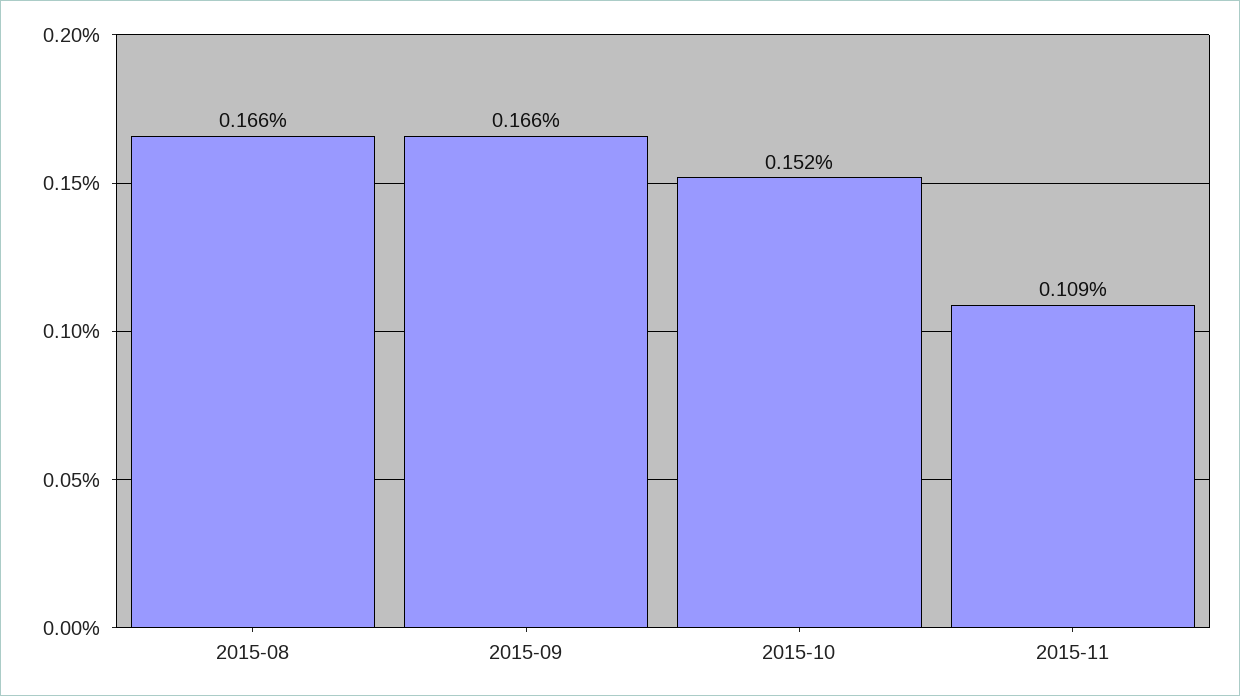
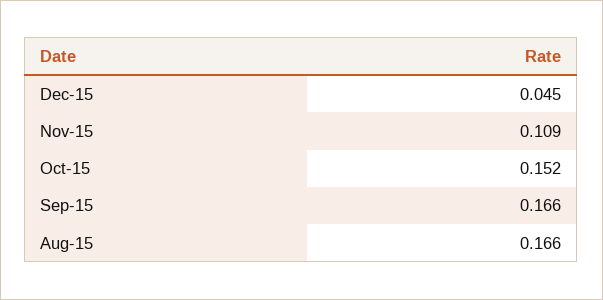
Dec-15: none -> 0.045

